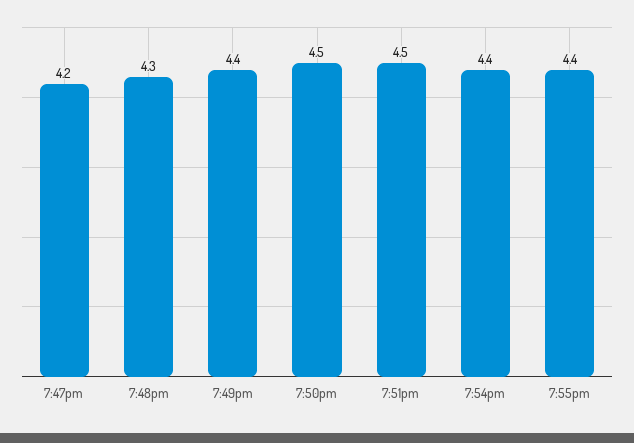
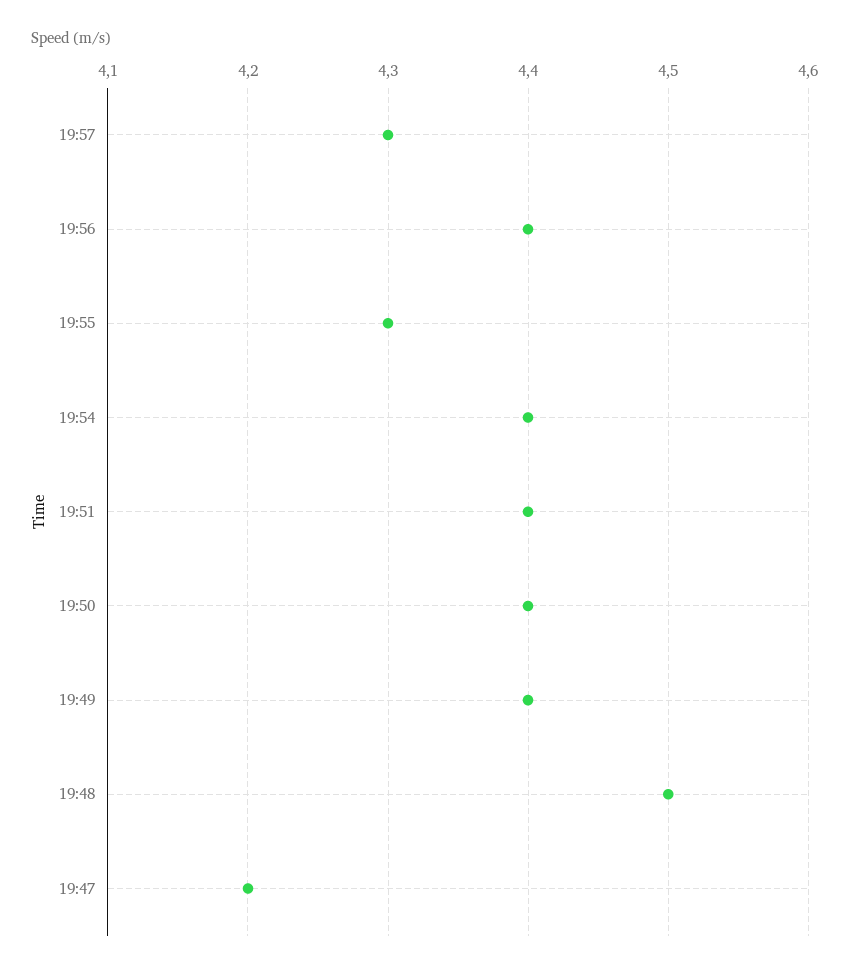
7:48pm: 4.3 -> 4.5
7:50pm: 4.5 -> 4.4
7:51pm: 4.5 -> 4.4
7:55pm: 4.4 -> 4.3
19:57: none -> 4.3
19:56: none -> 4.4

